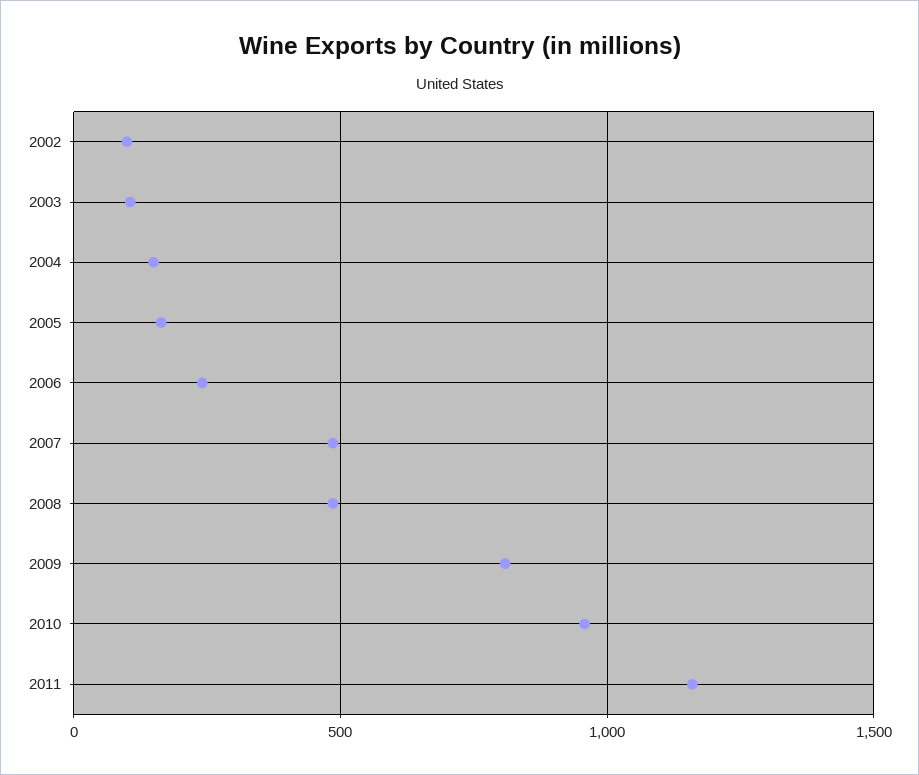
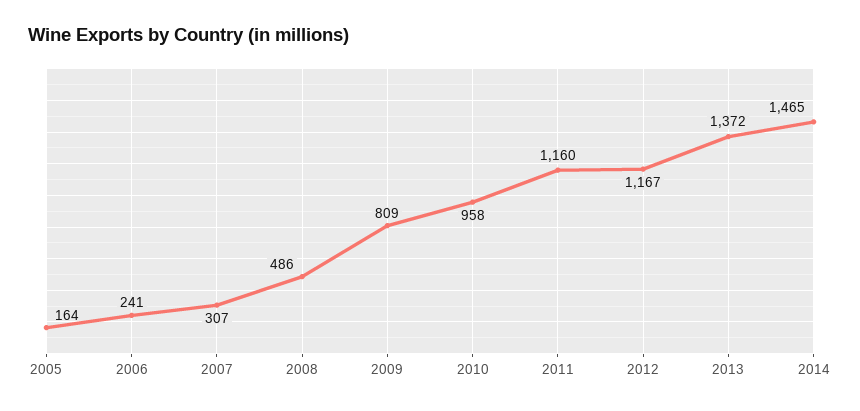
2002: 100 -> none
2003: 100 -> none
2004: 150 -> none
2007: 500 -> 307
2012: none -> 1167
2013: none -> 1372
2014: none -> 1465

